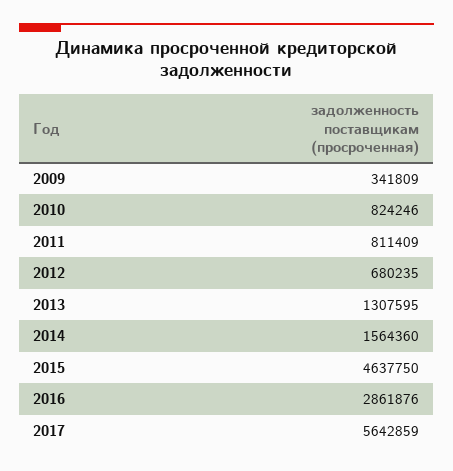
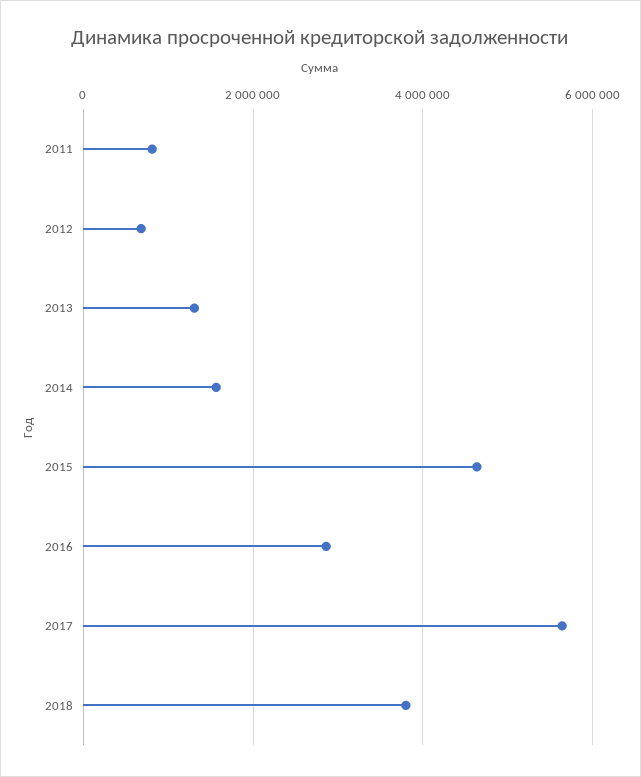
2009: 341809 -> none
2010: 824246 -> none
2018: none -> 3800000

